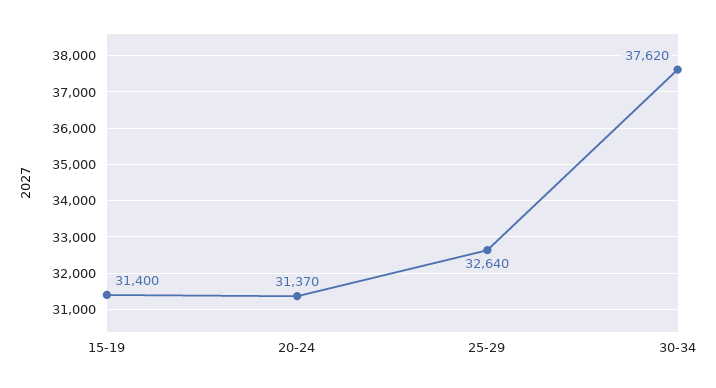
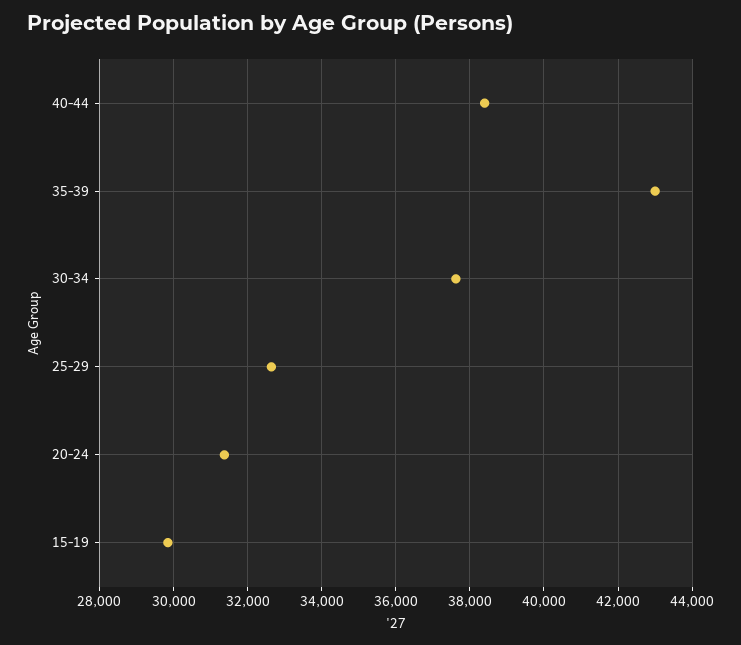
15-19: 31400 -> 29800
40-44: none -> 38400
35-39: none -> 43000

